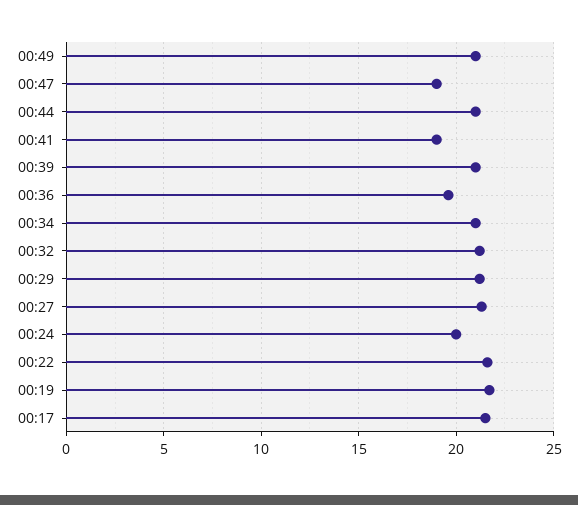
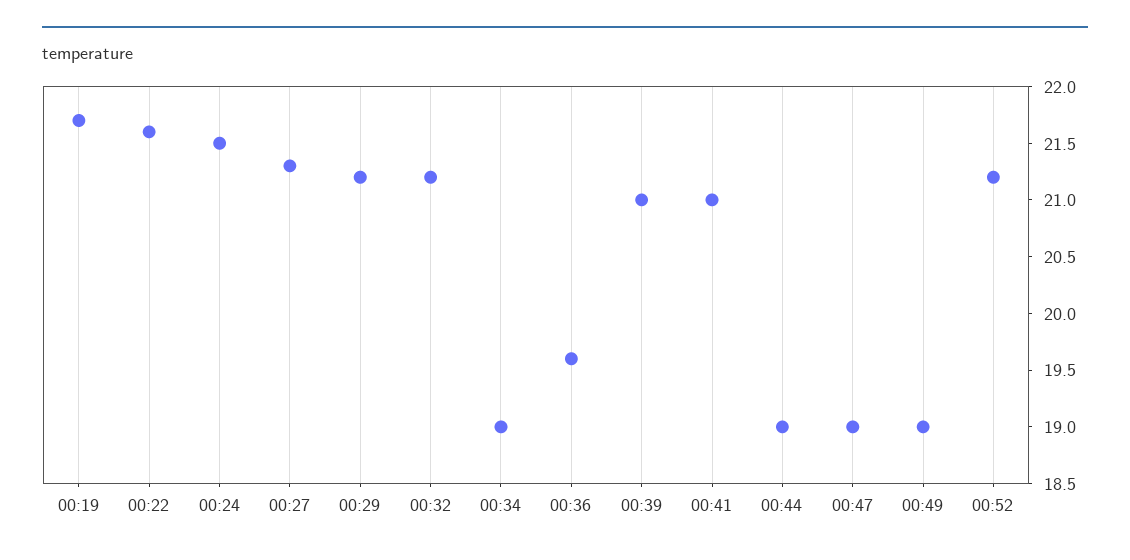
00:49: 21 -> 19
00:44: 21 -> 19
00:41: 19 -> 21
00:34: 21 -> 19
00:24: 20 -> 21.5
00:17: 21.5 -> none
00:52: none -> 21.2

